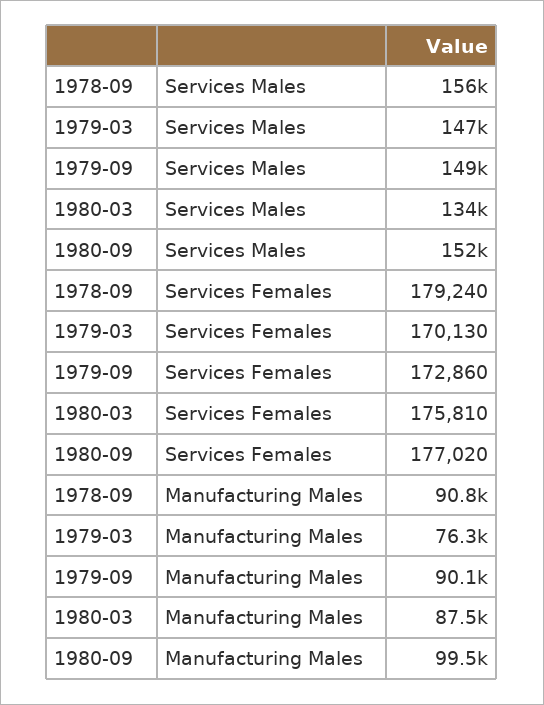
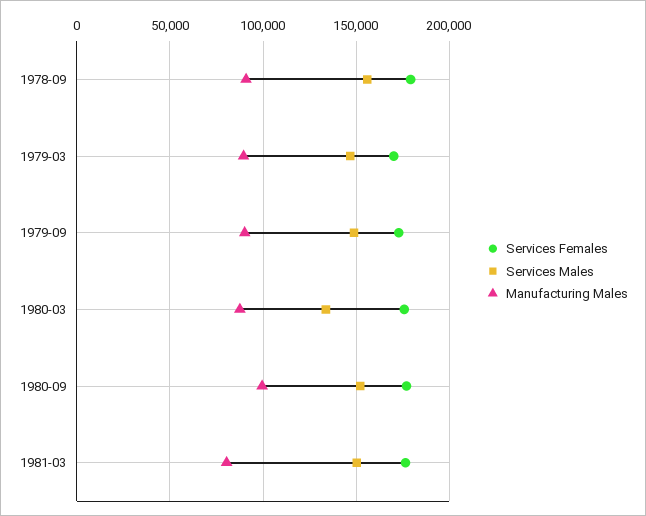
Manufacturing Males, 1979-03: 76300 -> 90000
Services Females, 1981-03: none -> 175000
Services Males, 1981-03: none -> 150000
Manufacturing Males, 1981-03: none -> 80000

